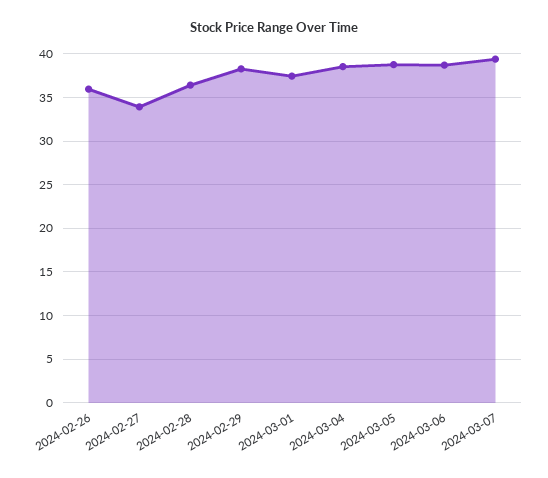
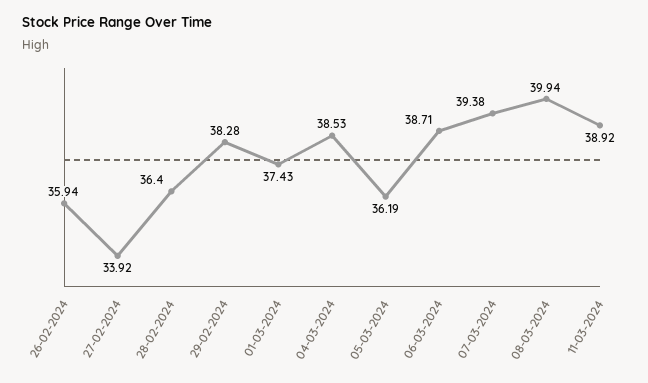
2024-03-05: 39 -> 36.19
08-03-2024: none -> 39.94
11-03-2024: none -> 38.92

